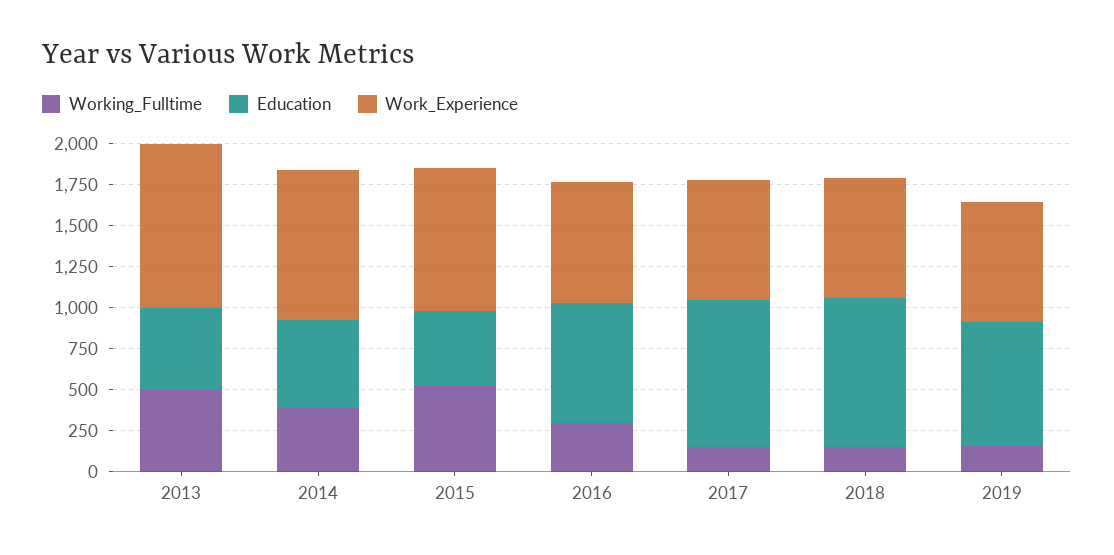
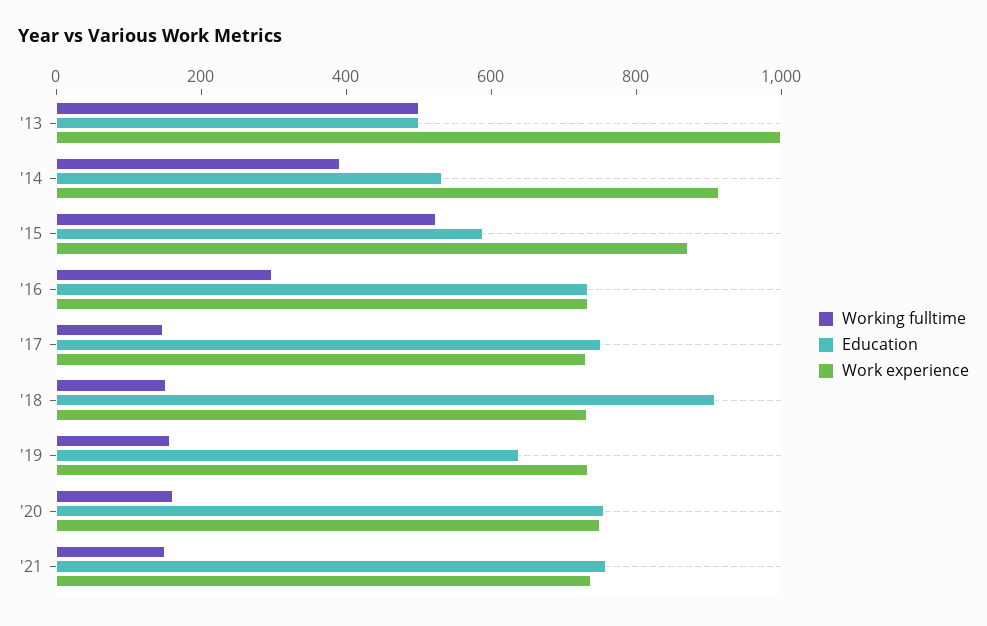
Education, 2015: 450 -> 600
Education, 2017: 900 -> 750
Education, 2019: 750 -> 650
Working_Fulltime, '20: none -> 150
Education, '20: none -> 750
Work_Experience, '20: none -> 750
Working_Fulltime, '21: none -> 150
Education, '21: none -> 750
Work_Experience, '21: none -> 750

